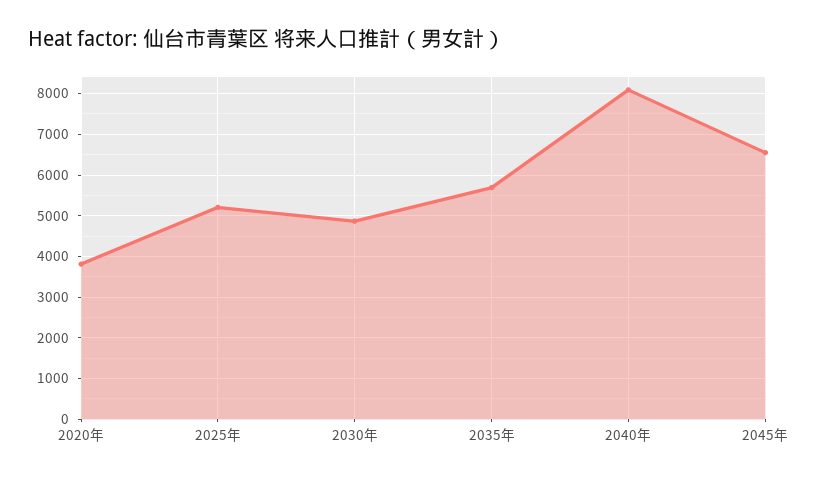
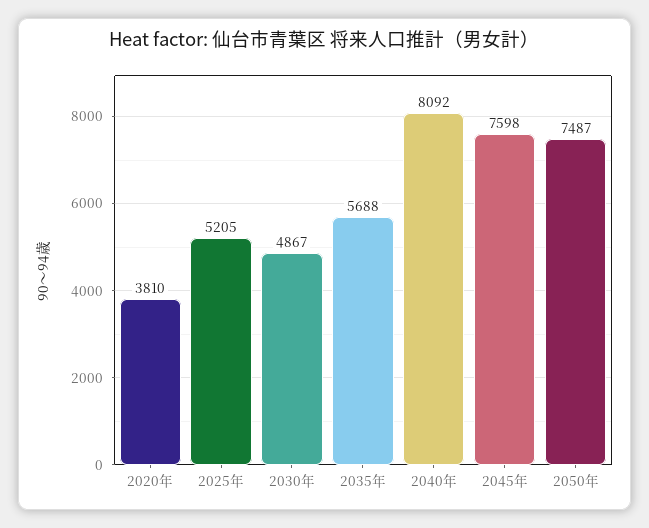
2045年: 6600 -> 7598
2050年: none -> 7487

